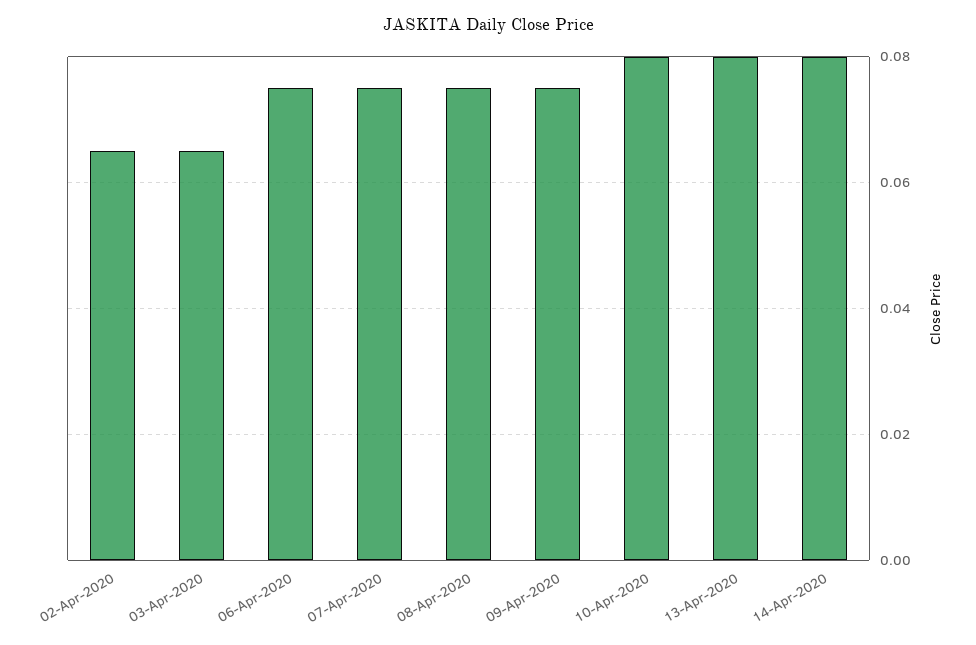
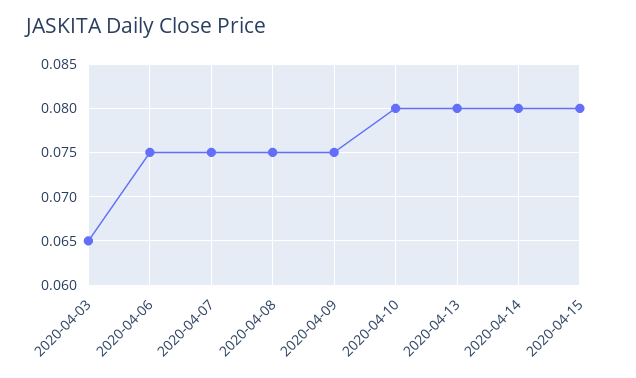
02-Apr-2020: 0.065 -> none
2020-04-15: none -> 0.08

